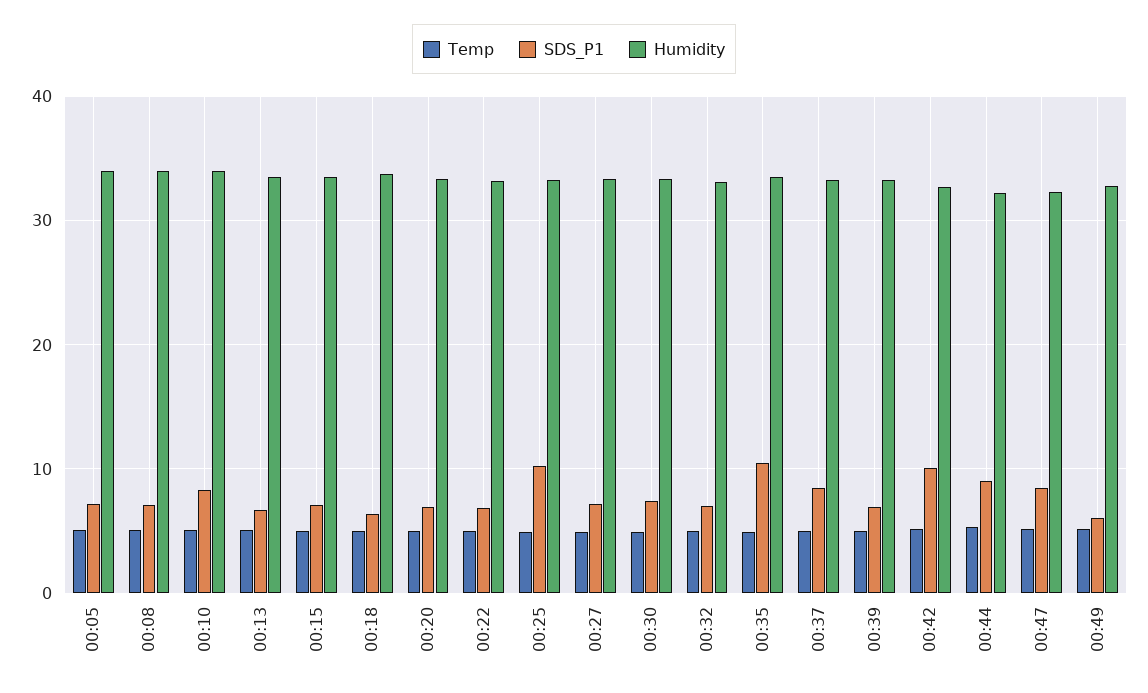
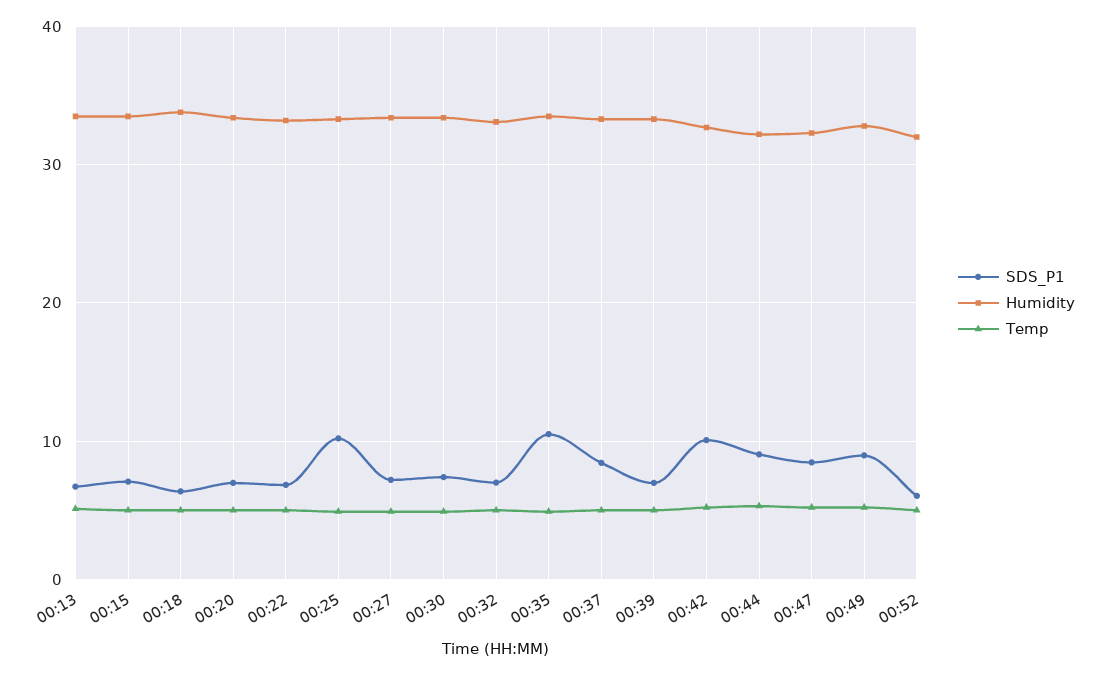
Temp, 00:05: 5 -> none
SDS_P1, 00:05: 7 -> none
Humidity, 00:05: 34 -> none
Temp, 00:08: 5 -> none
SDS_P1, 00:08: 7 -> none
Humidity, 00:08: 34 -> none
Temp, 00:10: 5 -> none
SDS_P1, 00:10: 8 -> none
Humidity, 00:10: 34 -> none
SDS_P1, 00:49: 6 -> 9
SDS_P1, 00:52: none -> 6
Humidity, 00:52: none -> 32
Temp, 00:52: none -> 5

